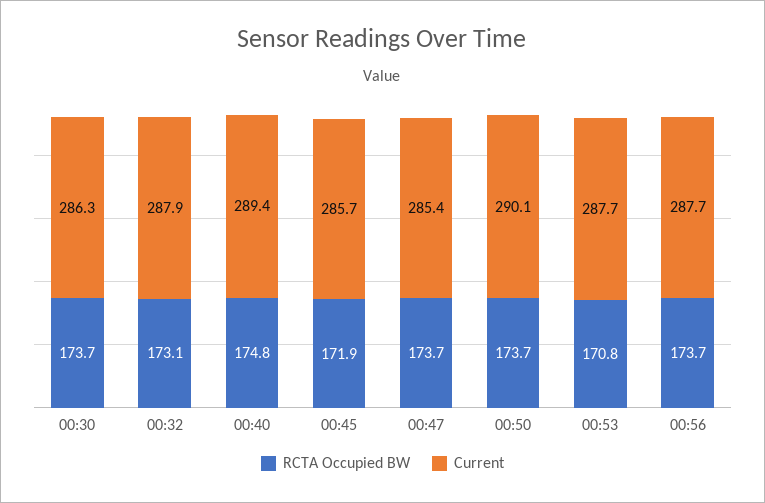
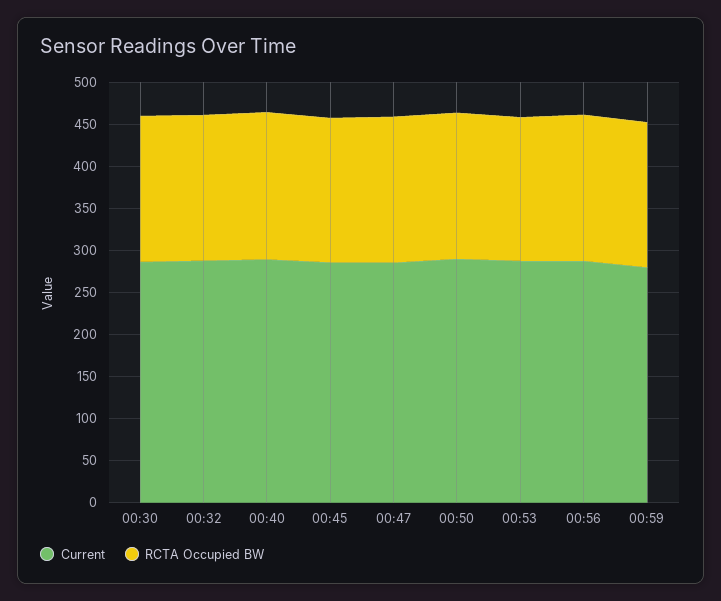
Current, 00:59: none -> 280
RCTA Occupied BW, 00:59: none -> 170

